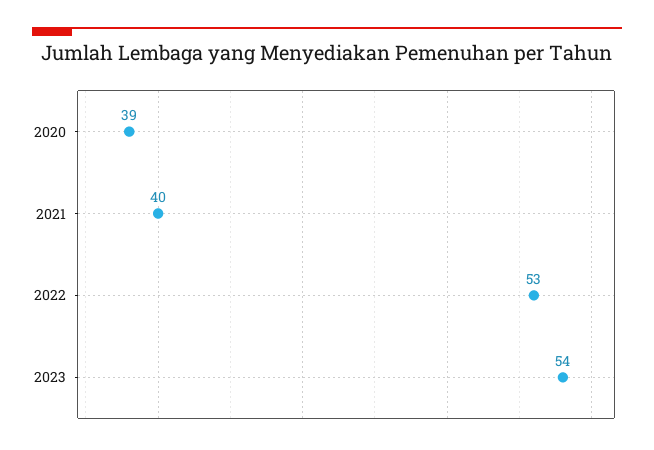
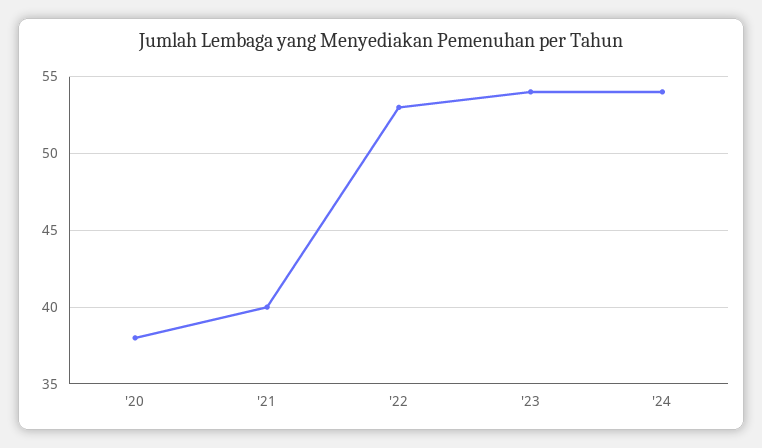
2020: 39 -> 38
'24: none -> 54

